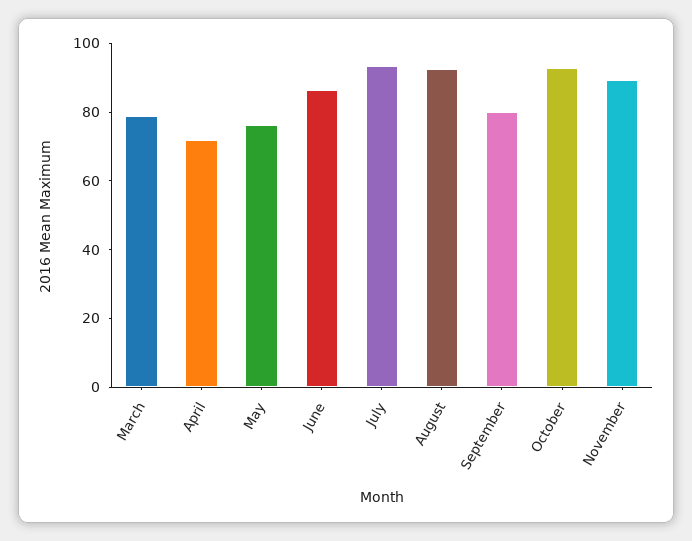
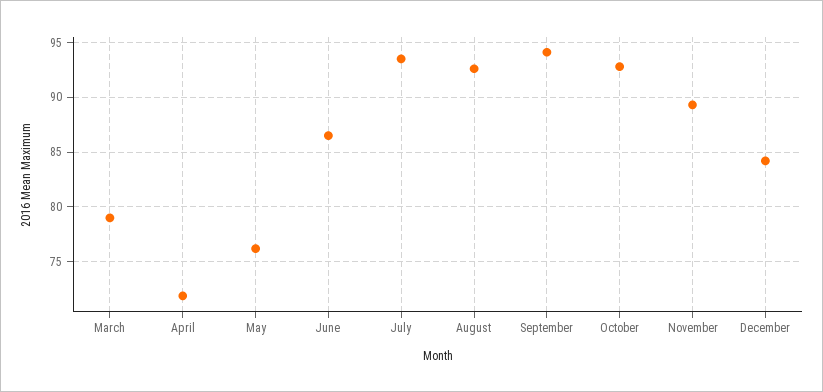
September: 80 -> 94
December: none -> 84

